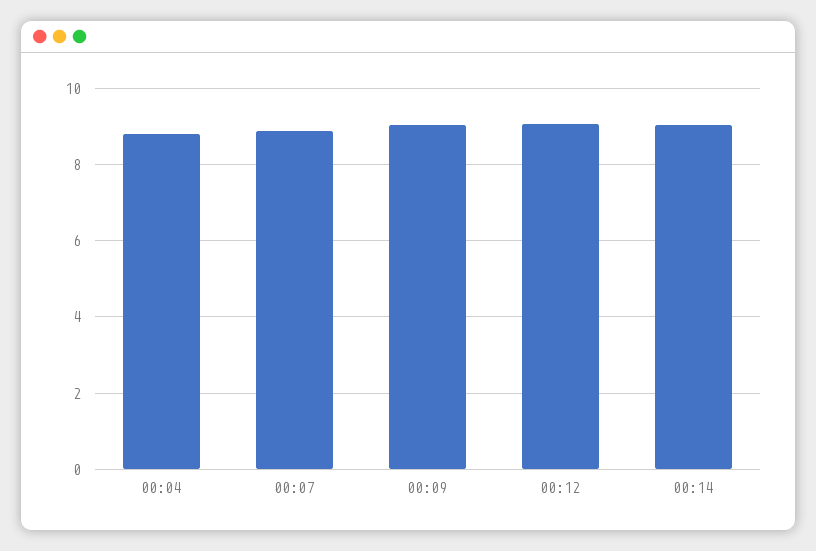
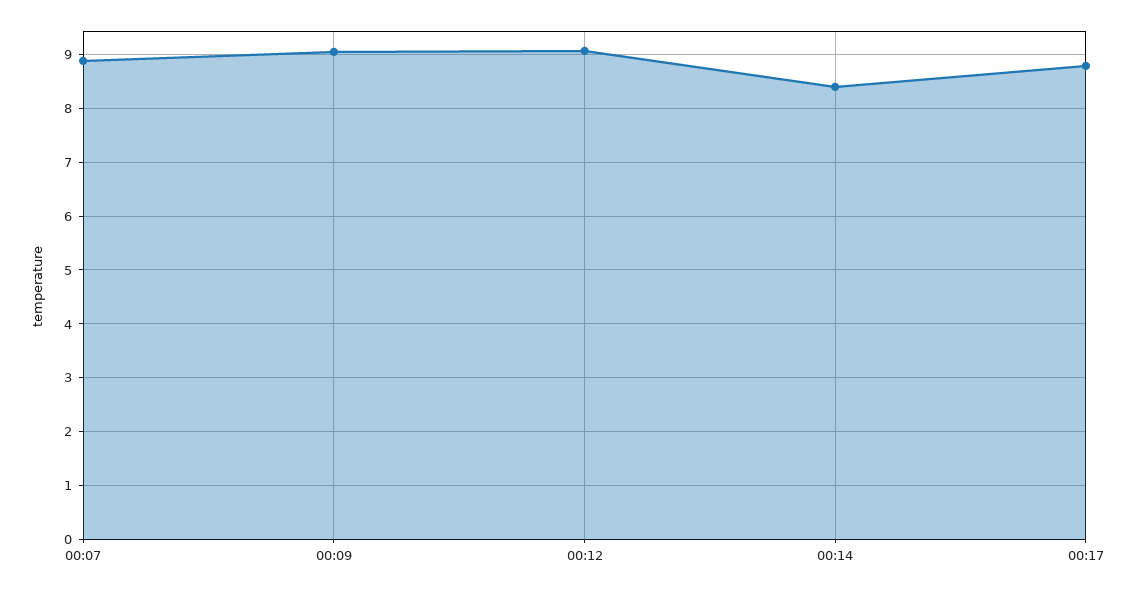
00:04: 8.8 -> none
00:14: 9 -> 8.4
00:17: none -> 8.8

